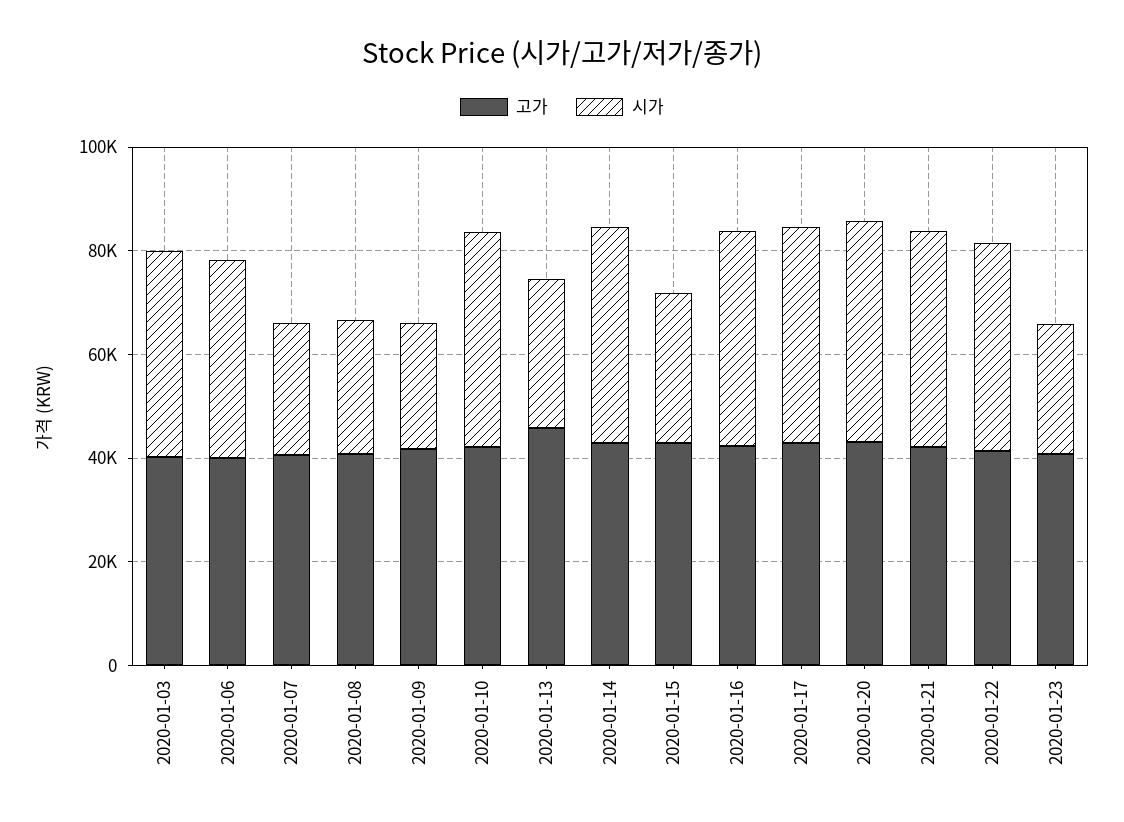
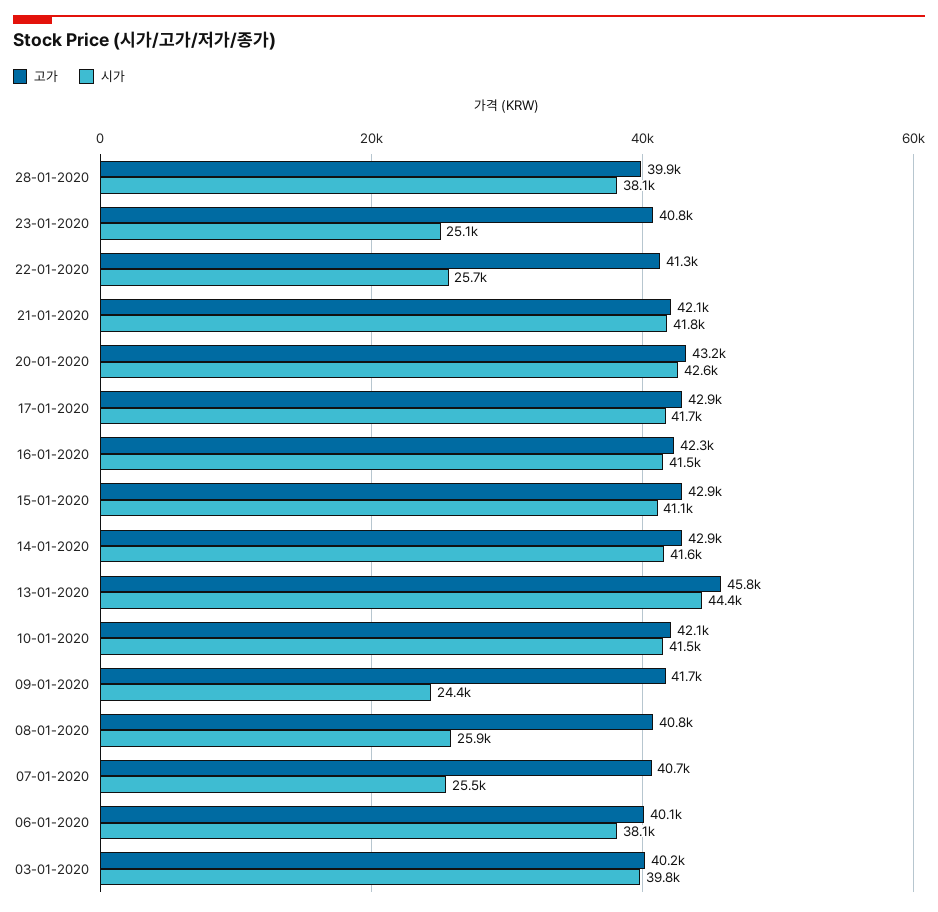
시가, 2020-01-13: 30000 -> 44400
시가, 2020-01-15: 30000 -> 41100
시가, 2020-01-22: 40000 -> 25700
고가, 28-01-2020: none -> 39900
시가, 28-01-2020: none -> 38100

